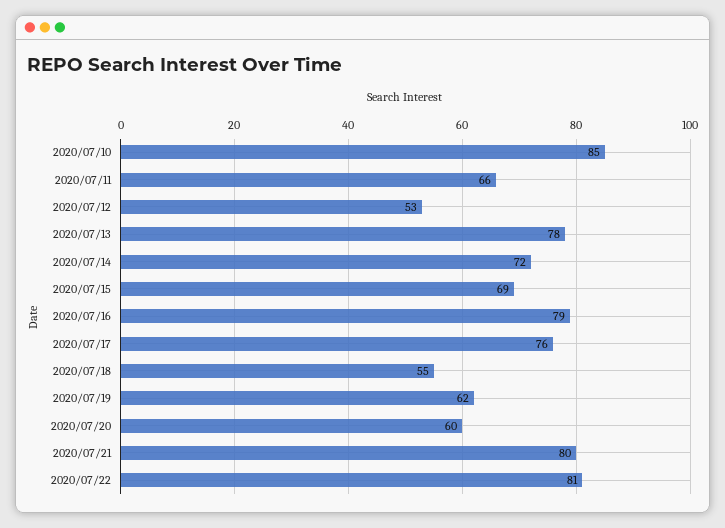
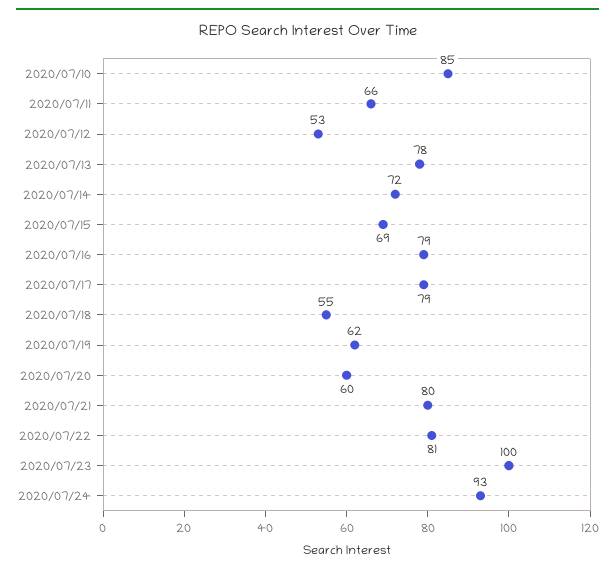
2020/07/17: 76 -> 79
2020/07/23: none -> 100
2020/07/24: none -> 93

